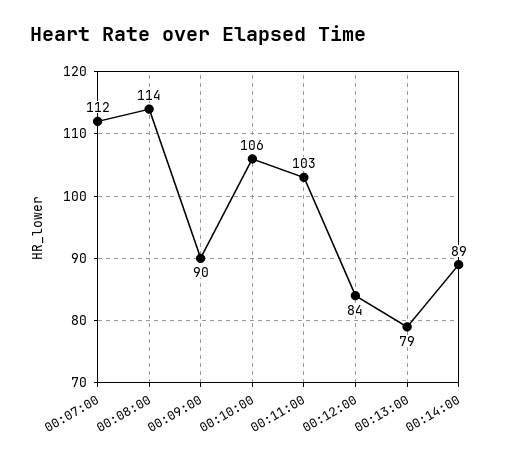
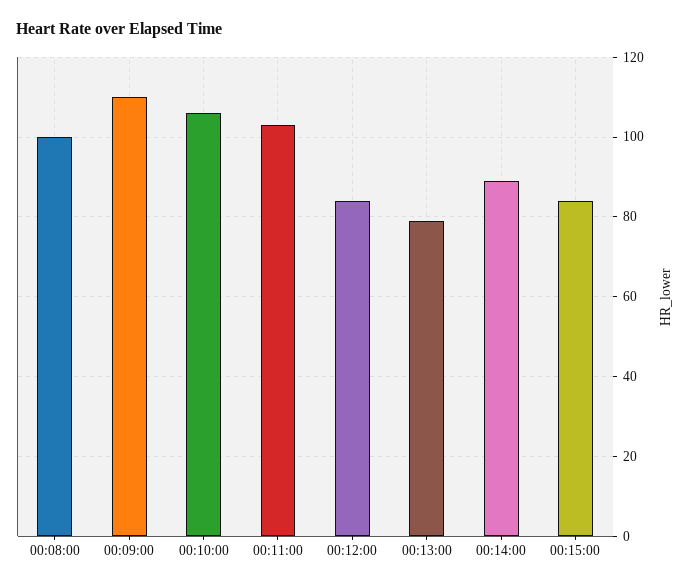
00:07:00: 112 -> none
00:08:00: 114 -> 100
00:09:00: 90 -> 110
00:15:00: none -> 85

